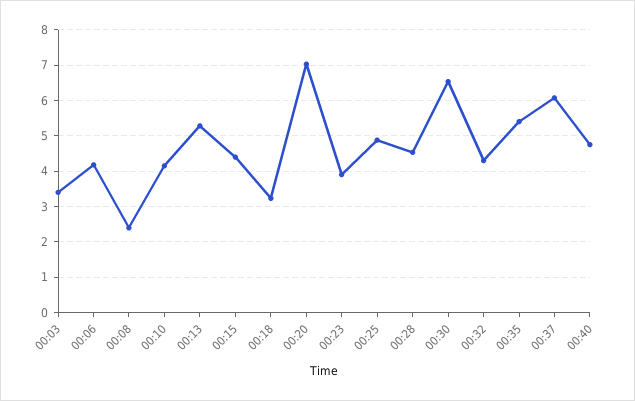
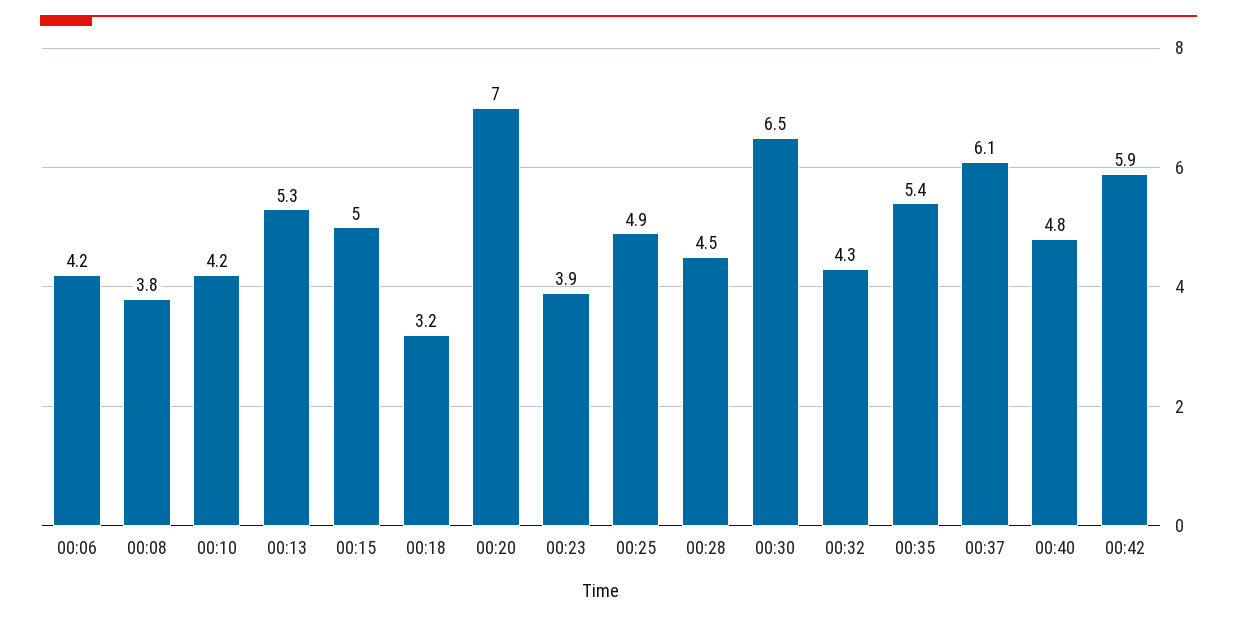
00:03: 3.4 -> none
00:08: 2.4 -> 3.8
00:15: 4.4 -> 5
00:42: none -> 5.9

